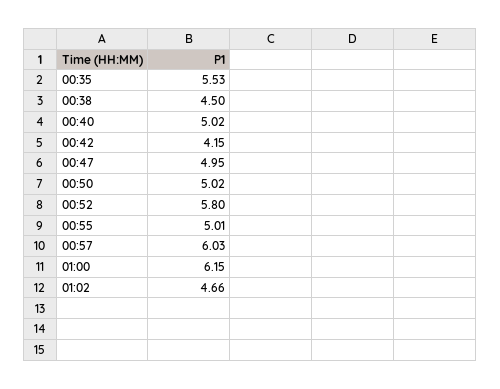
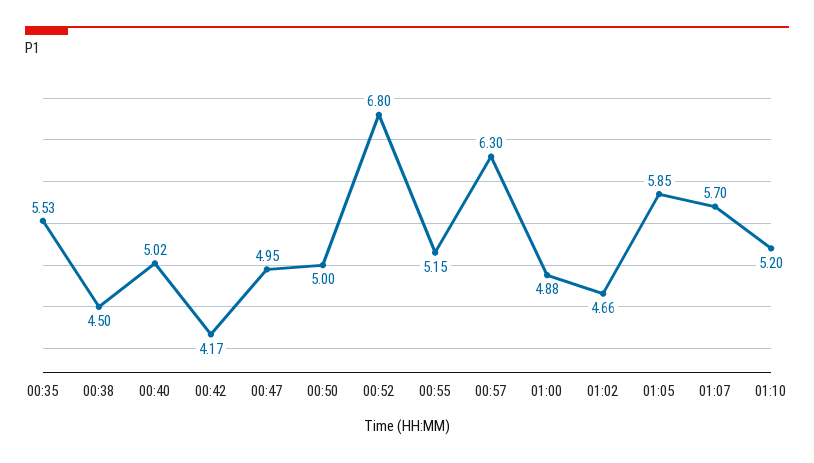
00:42: 4.15 -> 4.17
00:50: 5.02 -> 5
00:52: 5.8 -> 6.8
00:55: 5.01 -> 5.15
00:57: 6.03 -> 6.3
01:00: 6.15 -> 4.88
01:05: none -> 5.85
01:07: none -> 5.7
01:10: none -> 5.2

